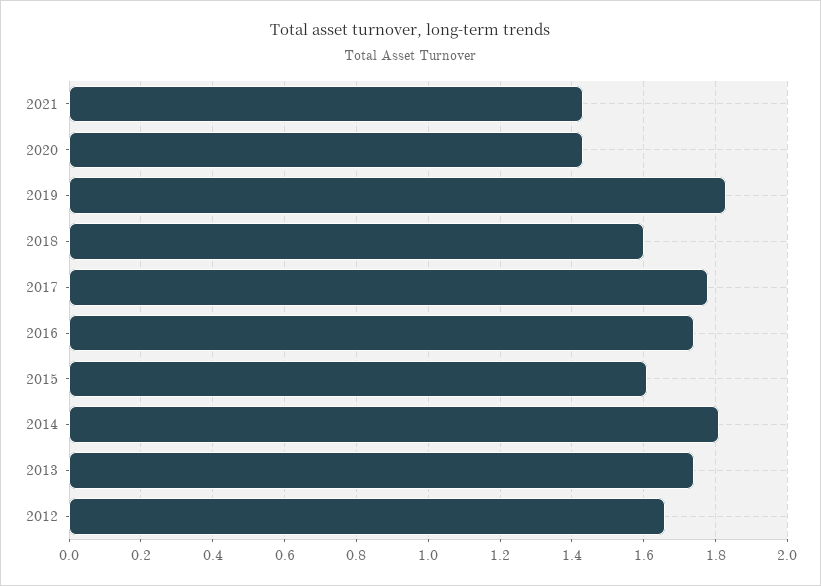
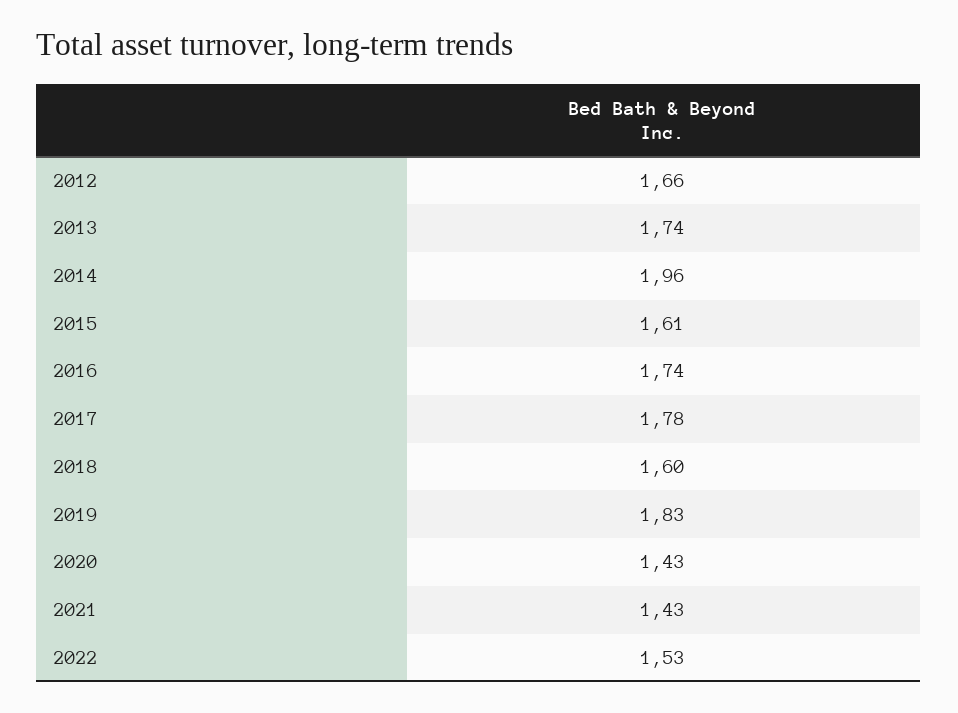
2014: 1.8 -> 1.96
2022: none -> 1.53

